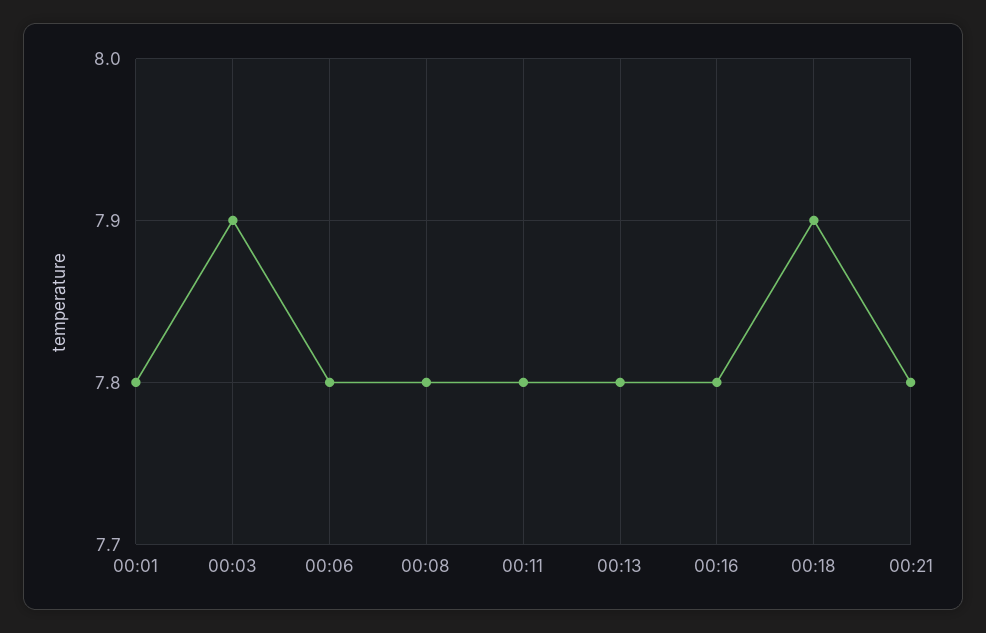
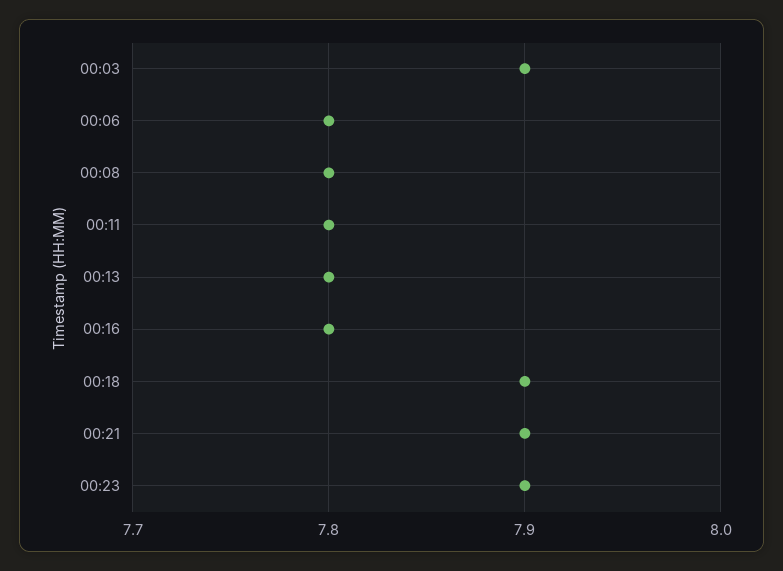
00:01: 7.8 -> none
00:21: 7.8 -> 7.9
00:23: none -> 7.9

